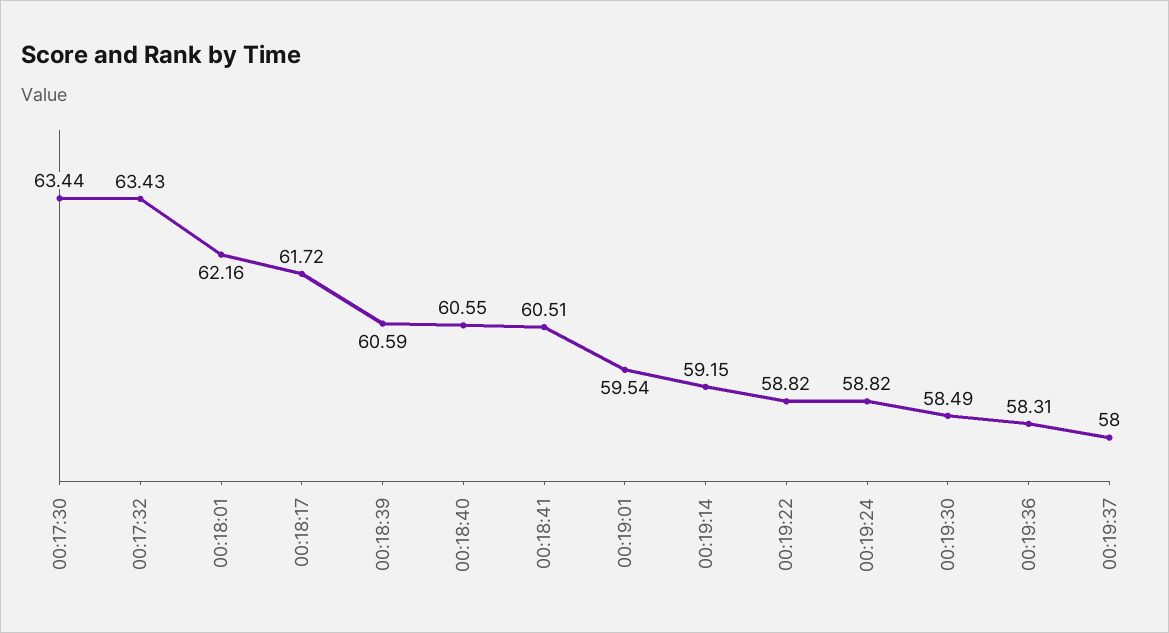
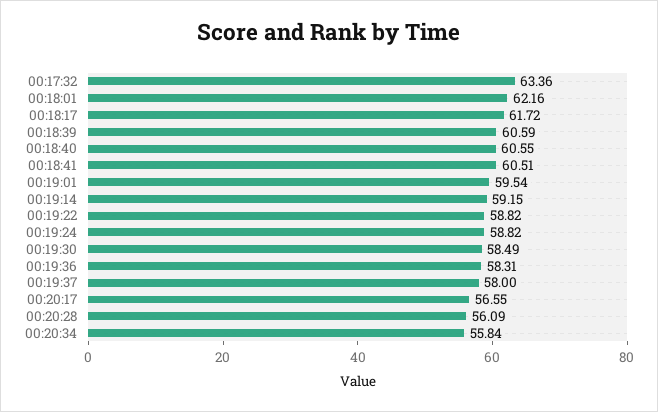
00:17:30: 63.44 -> none
00:17:32: 63.43 -> 63.36
00:20:17: none -> 56.55
00:20:28: none -> 56.09
00:20:34: none -> 55.84

